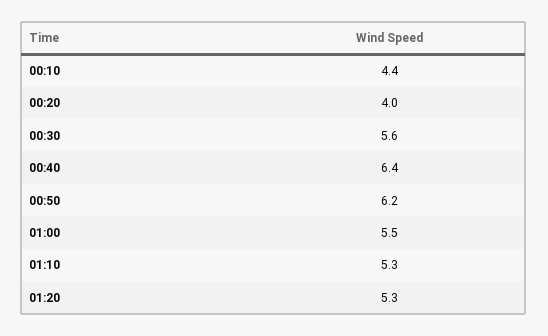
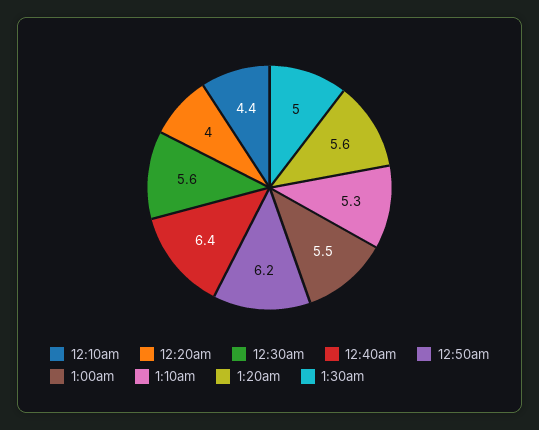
01:20: 5.3 -> 5.6
1:30am: none -> 5

